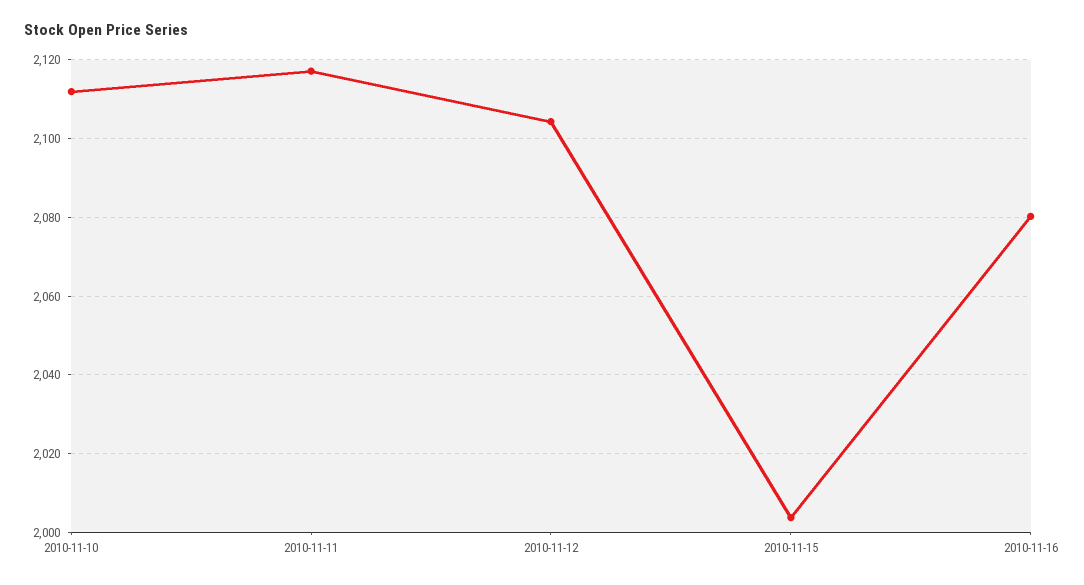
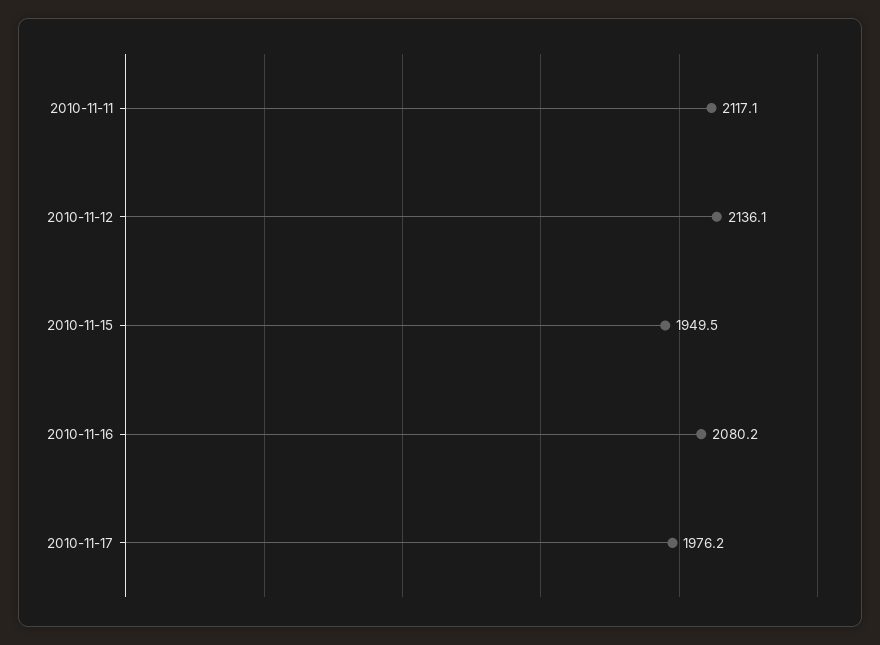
2010-11-10: 2112 -> none
2010-11-12: 2104 -> 2136.1
2010-11-15: 2004 -> 1949.5
2010-11-17: none -> 1976.2

